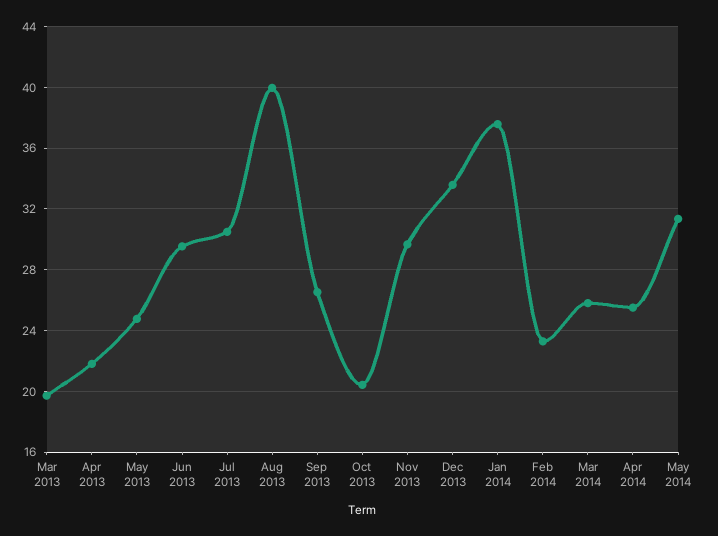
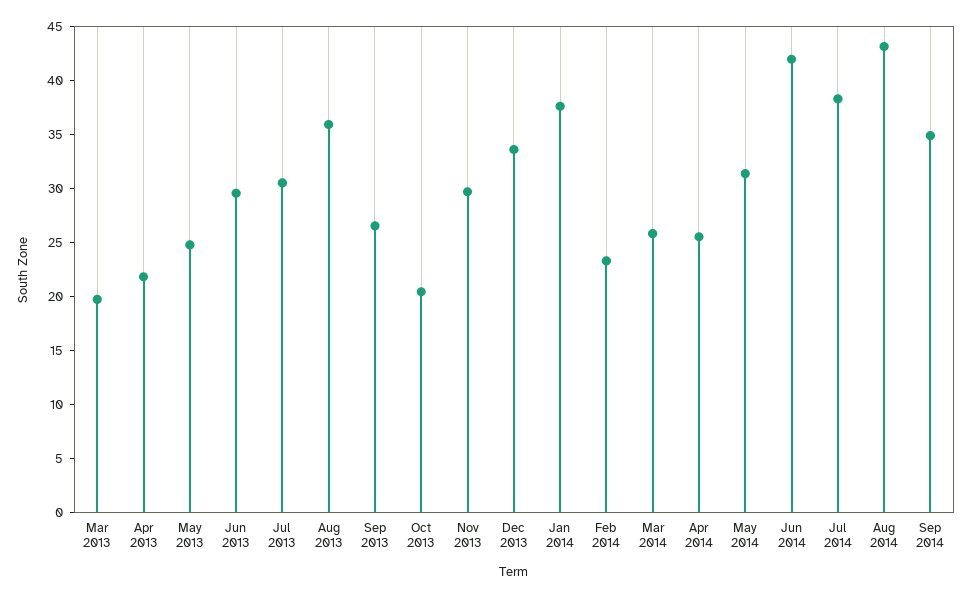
Aug 2013: 40 -> 36
Jun 2014: none -> 42
Jul 2014: none -> 38
Aug 2014: none -> 43
Sep 2014: none -> 35

